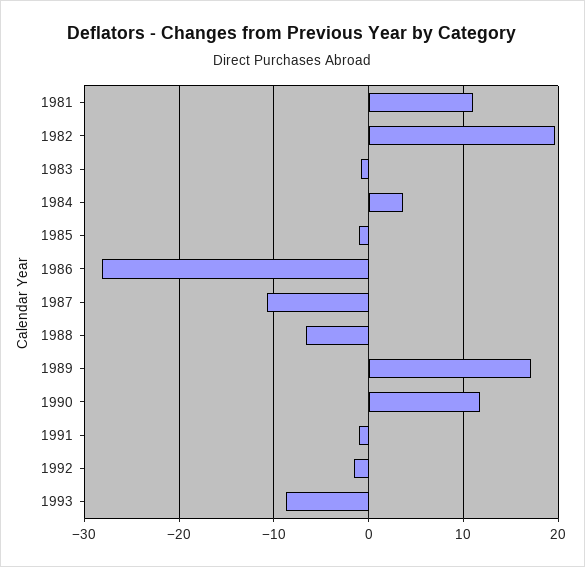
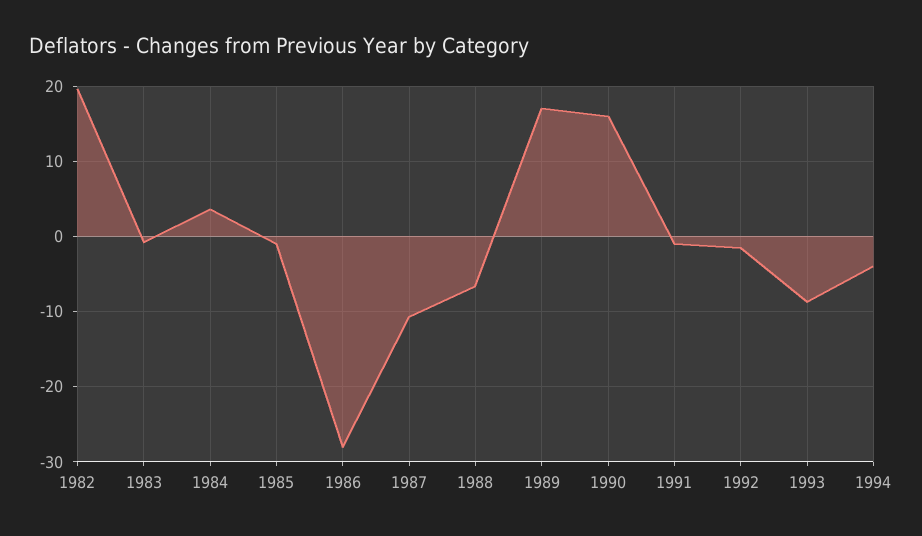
1981: 11 -> none
1990: 12 -> 16
1994: none -> -4

